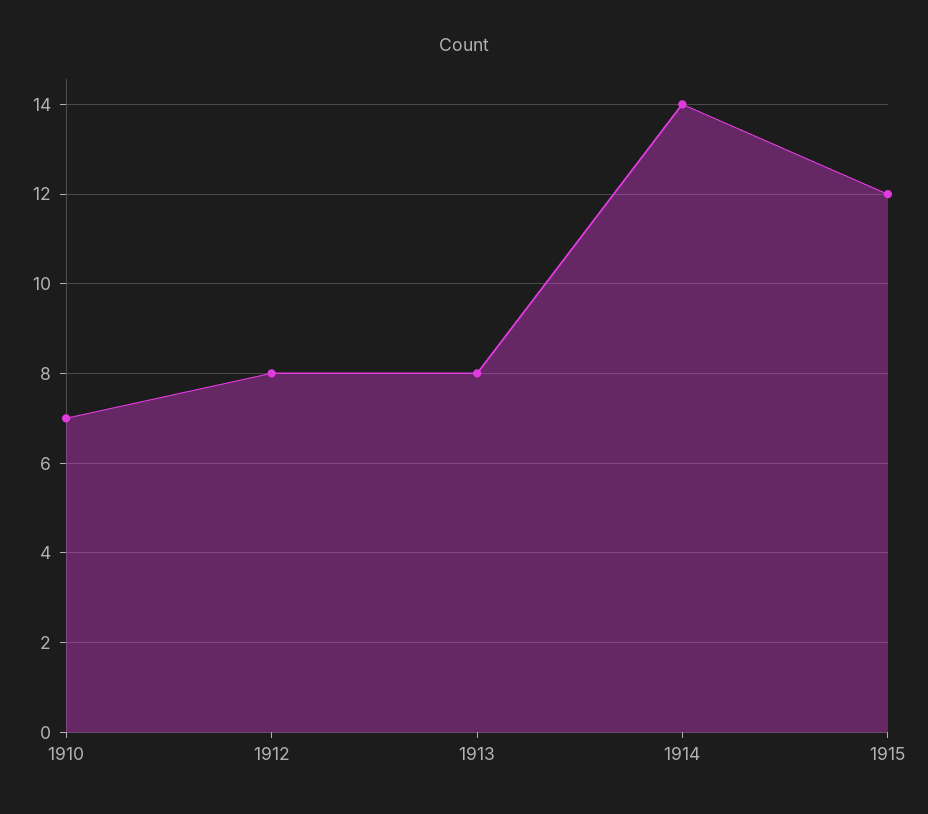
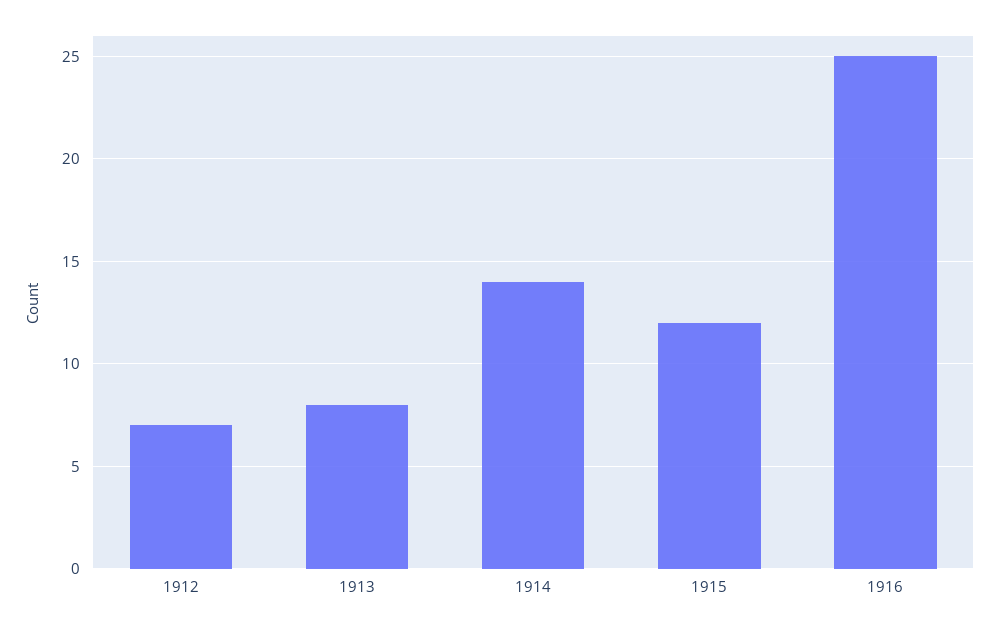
1910: 7 -> none
1912: 8 -> 7
1916: none -> 25

